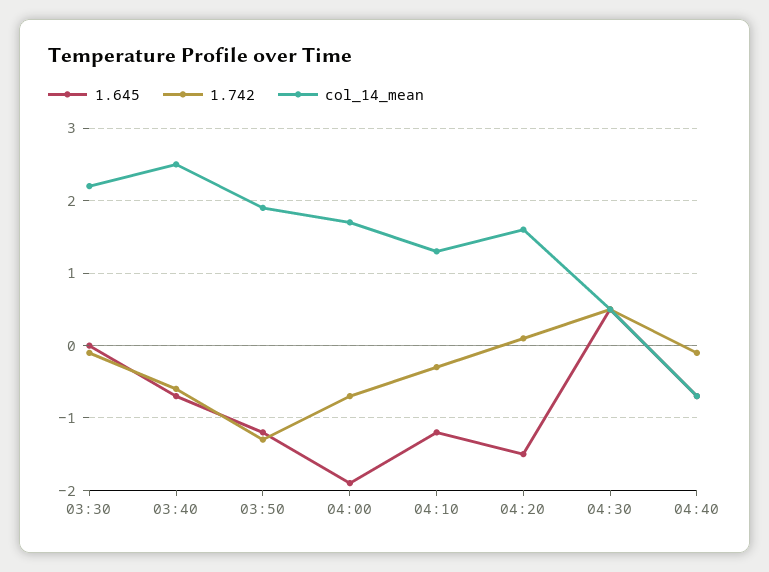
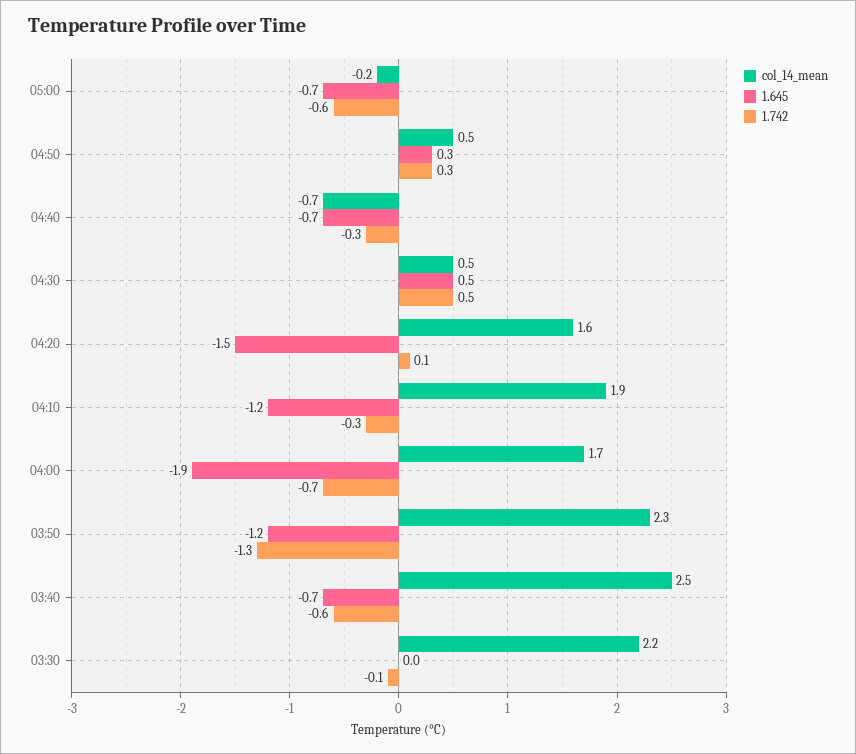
col_14_mean, 03:50: 1.9 -> 2.3
col_14_mean, 04:10: 1.3 -> 1.9
1.742, 04:40: -0.1 -> -0.3
col_14_mean, 05:00: none -> -0.2
1.645, 05:00: none -> -0.7
1.742, 05:00: none -> -0.6
col_14_mean, 04:50: none -> 0.5
1.645, 04:50: none -> 0.3
1.742, 04:50: none -> 0.3

